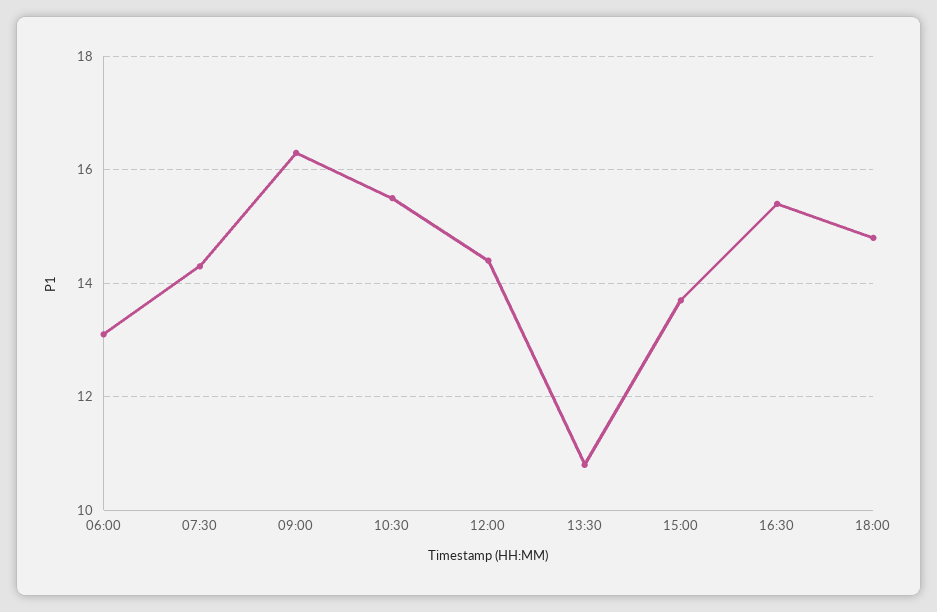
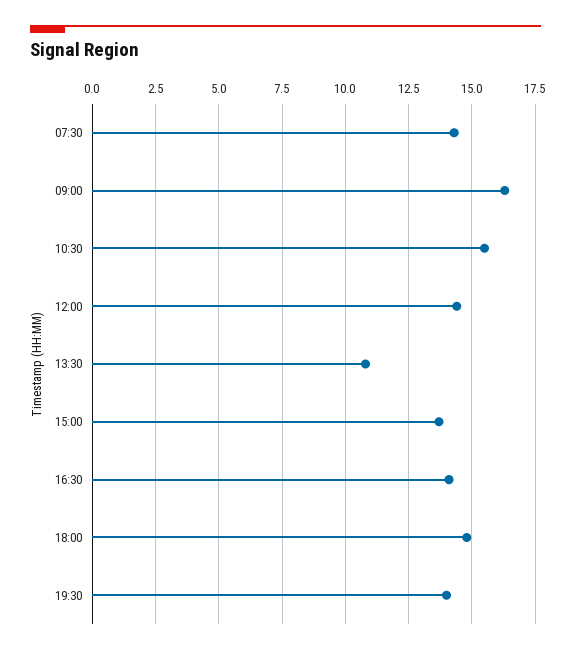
06:00: 13 -> none
16:30: 15.5 -> 14
19:30: none -> 14

